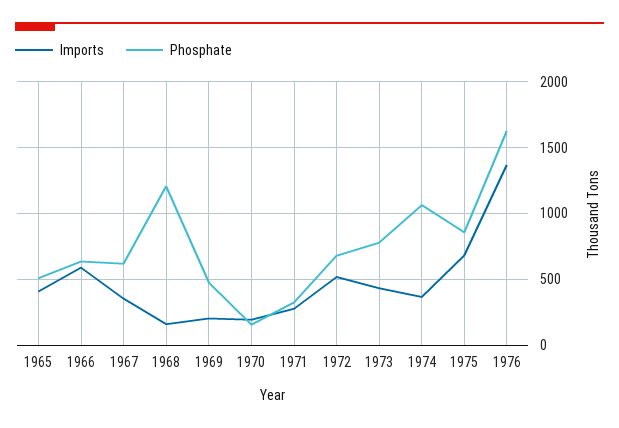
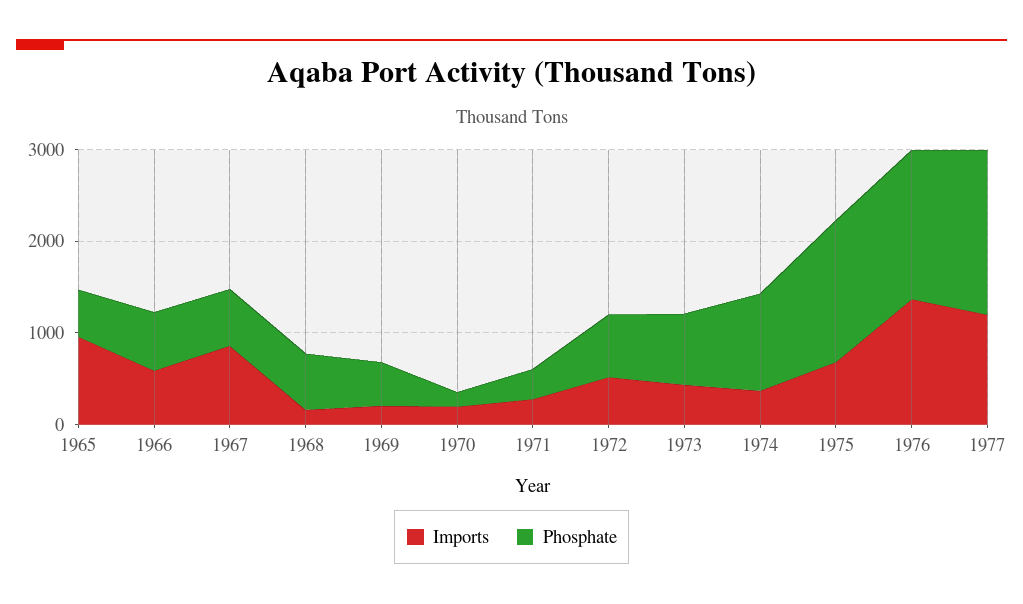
Imports, 1965: 400 -> 1000
Imports, 1967: 350 -> 800
Phosphate, 1968: 1200 -> 600
Phosphate, 1975: 850 -> 1600
Imports, 1977: none -> 1200
Phosphate, 1977: none -> 1800

